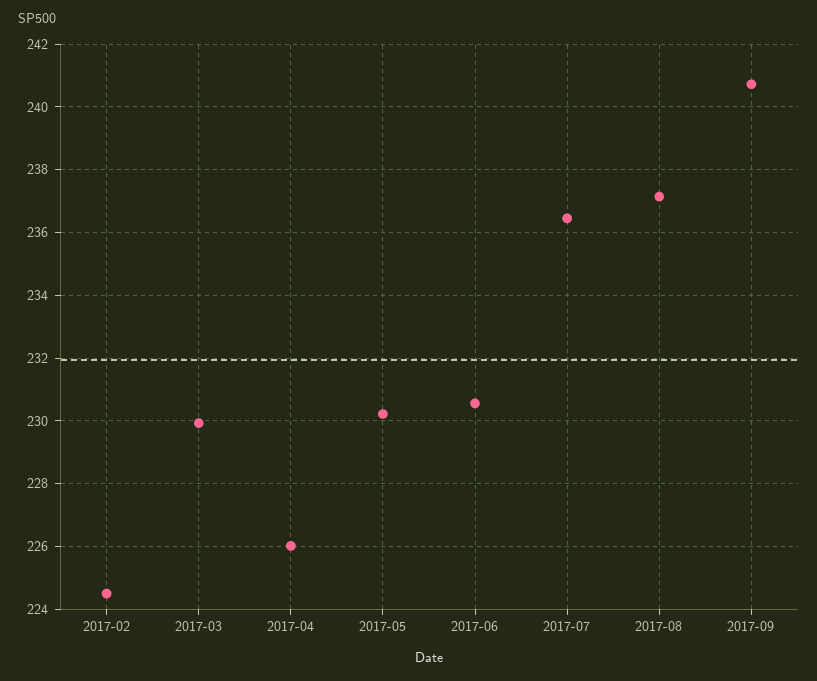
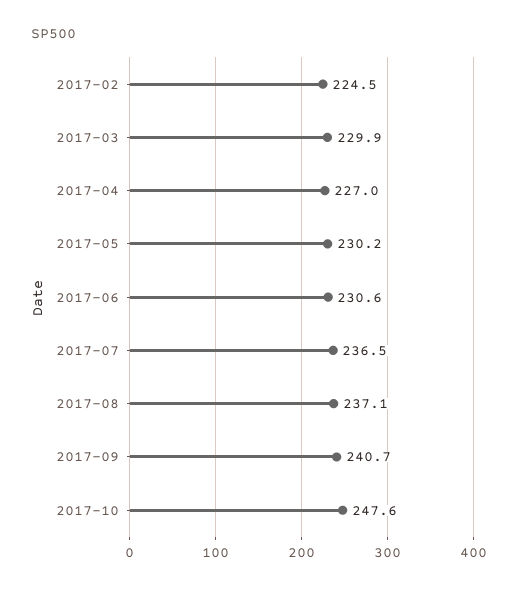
2017-04: 226 -> 227
2017-10: none -> 247.6

